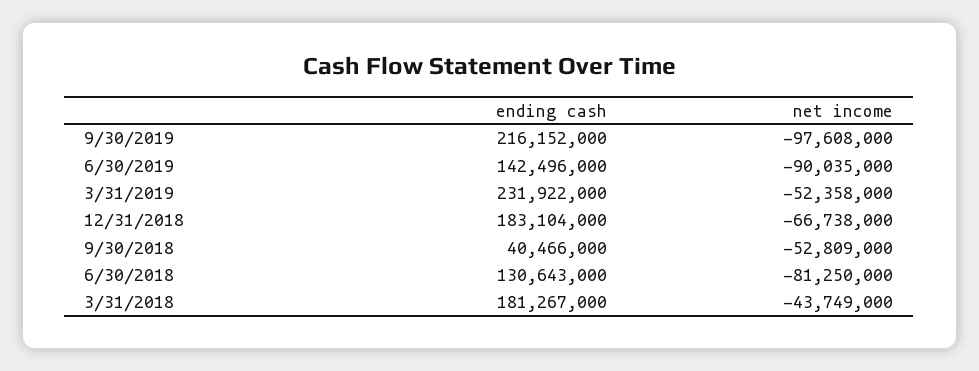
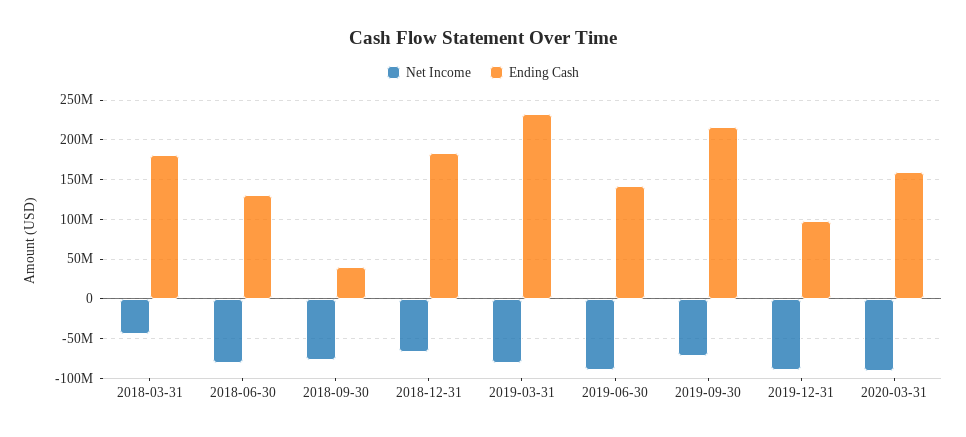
net income, 9/30/2019: -97608000 -> -70000000
net income, 3/31/2019: -52358000 -> -80000000
net income, 9/30/2018: -52809000 -> -80000000
net income, 2019-12-31: none -> -90000000
ending cash, 2019-12-31: none -> 100000000
net income, 2020-03-31: none -> -90000000
ending cash, 2020-03-31: none -> 160000000

